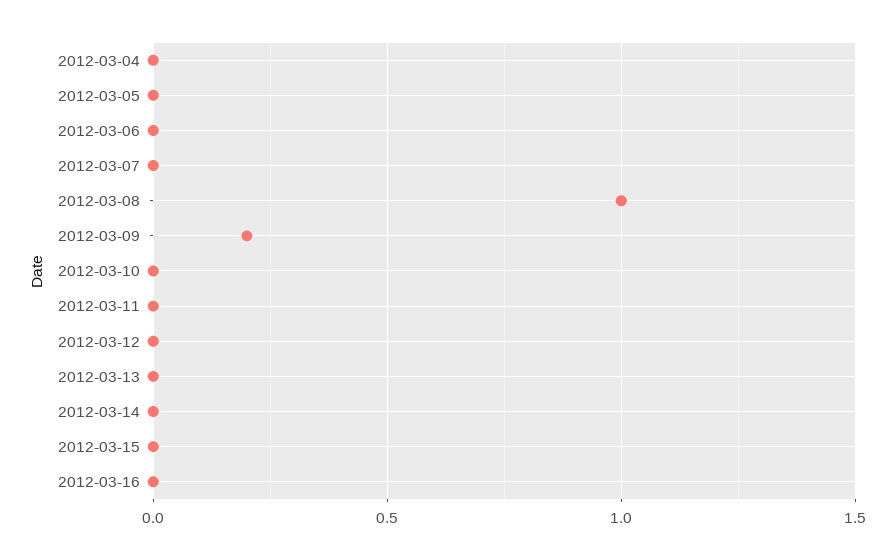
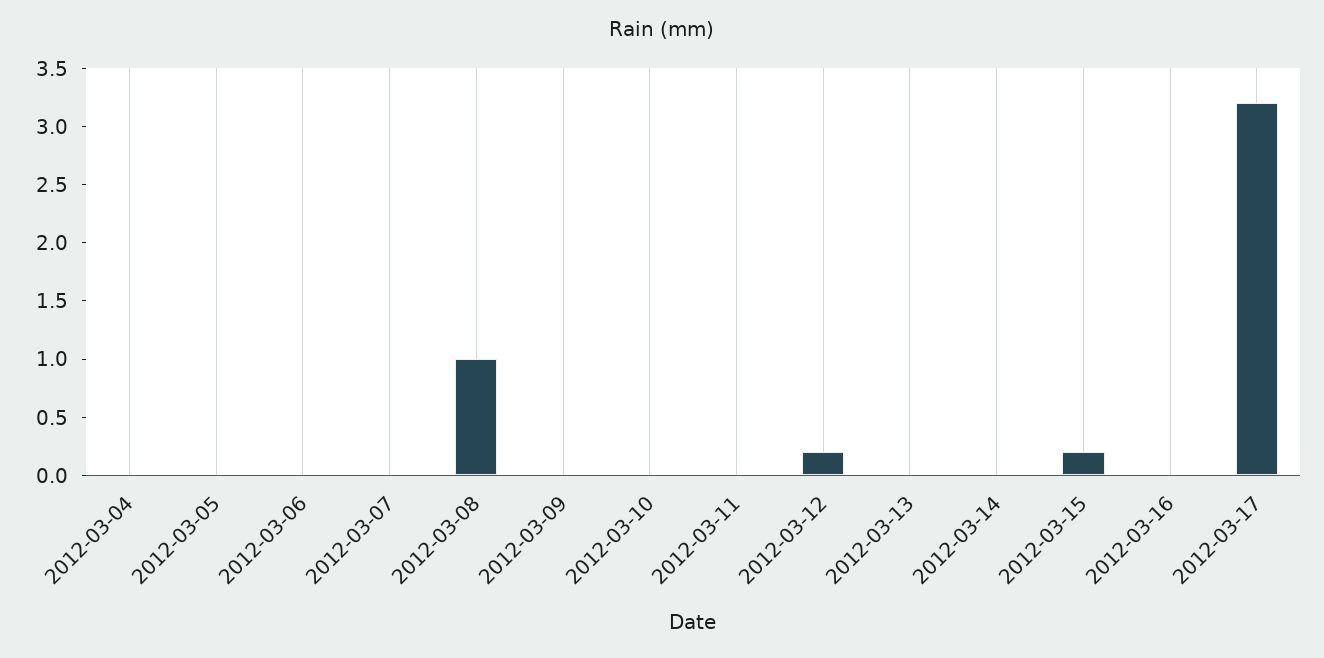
2012-03-09: 0.2 -> 0
2012-03-12: 0 -> 0.2
2012-03-15: 0 -> 0.2
2012-03-17: none -> 3.2

